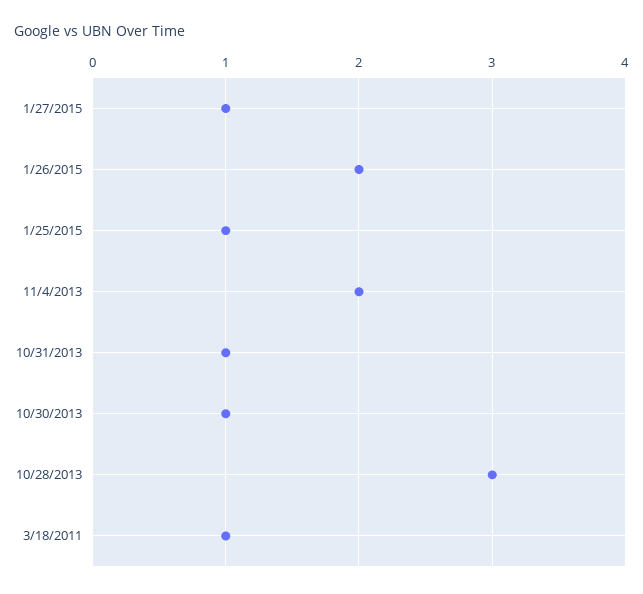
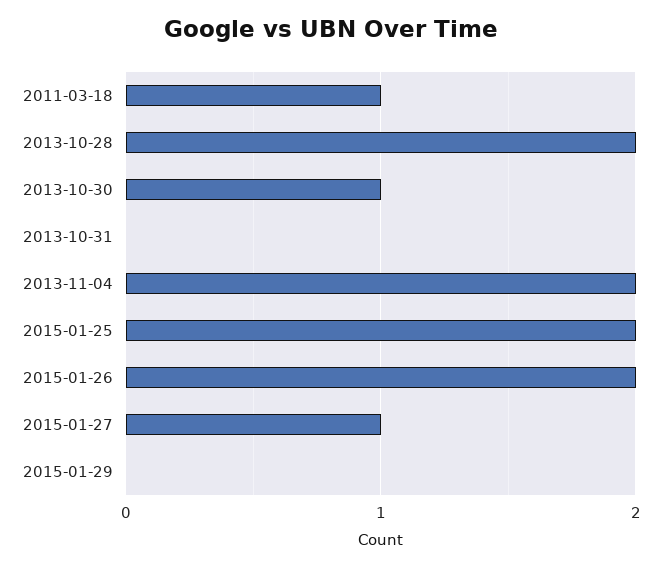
1/25/2015: 1 -> 2
10/31/2013: 1 -> 0
10/28/2013: 3 -> 2
2015-01-29: none -> 0

